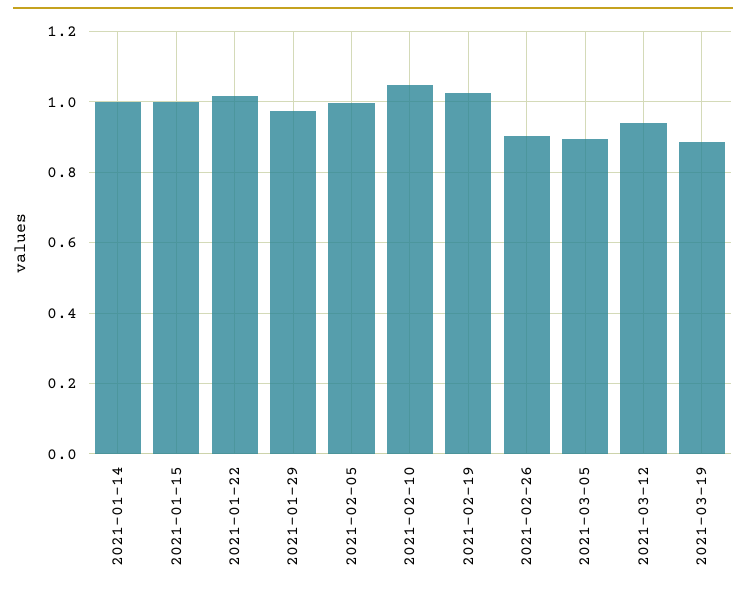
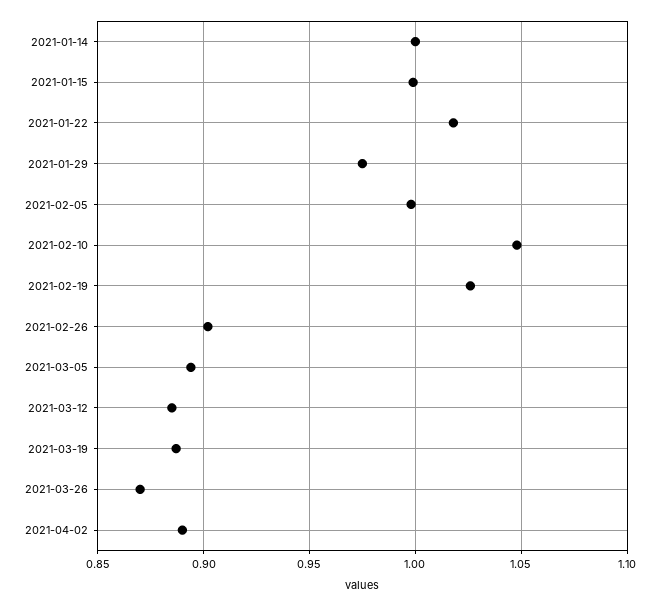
2021-03-12: 0.94 -> 0.885
2021-03-26: none -> 0.87
2021-04-02: none -> 0.89

